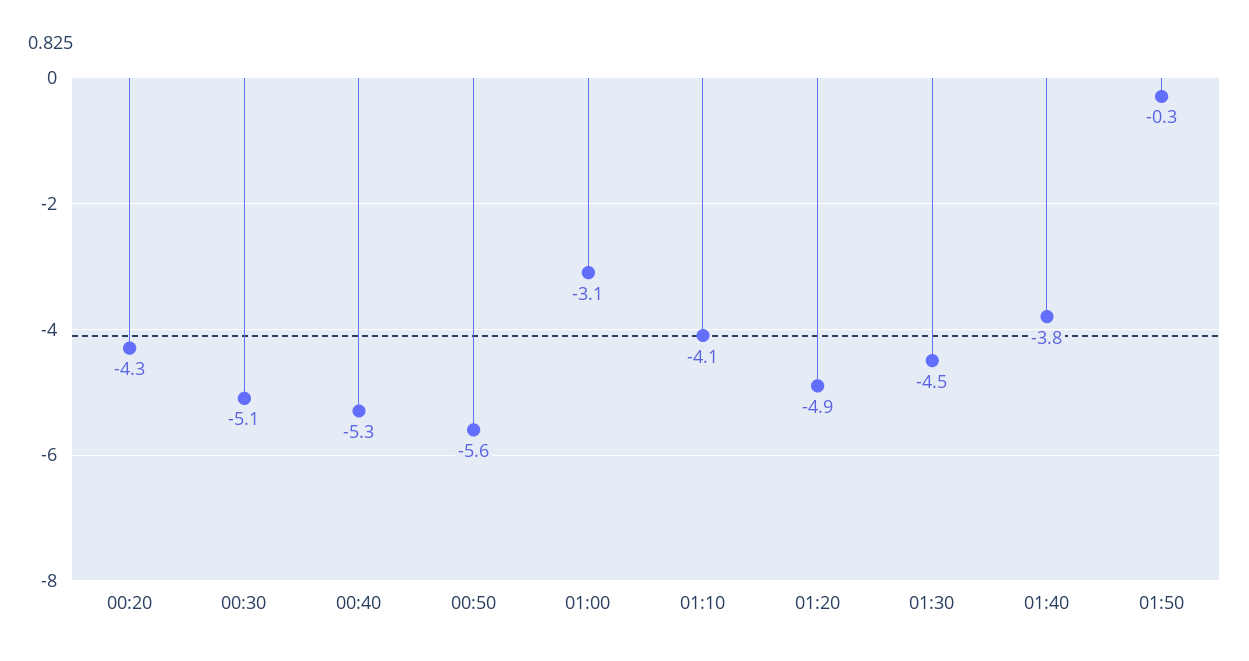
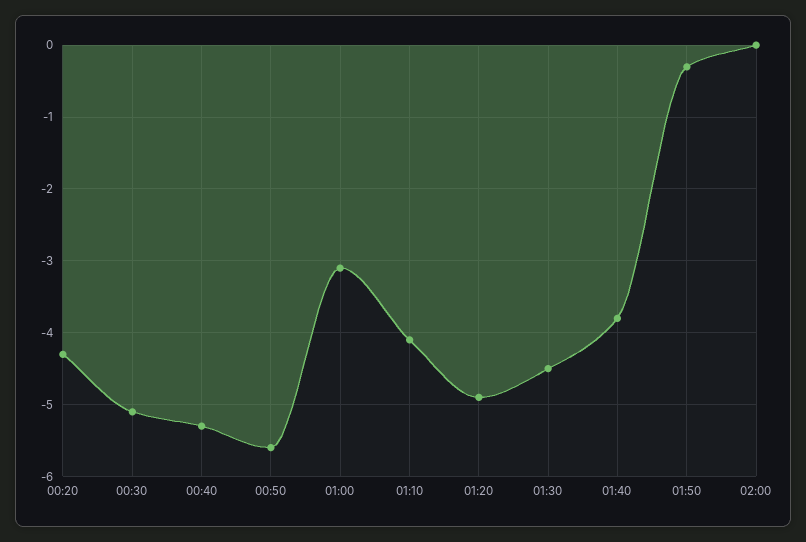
02:00: none -> 0

